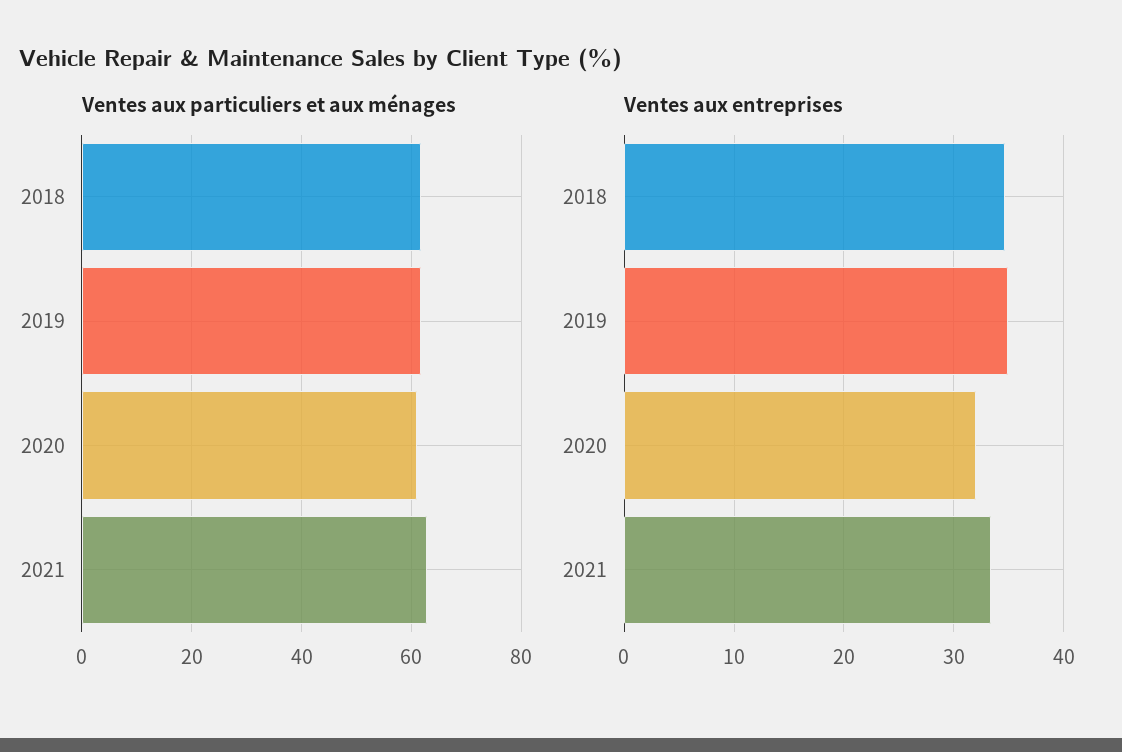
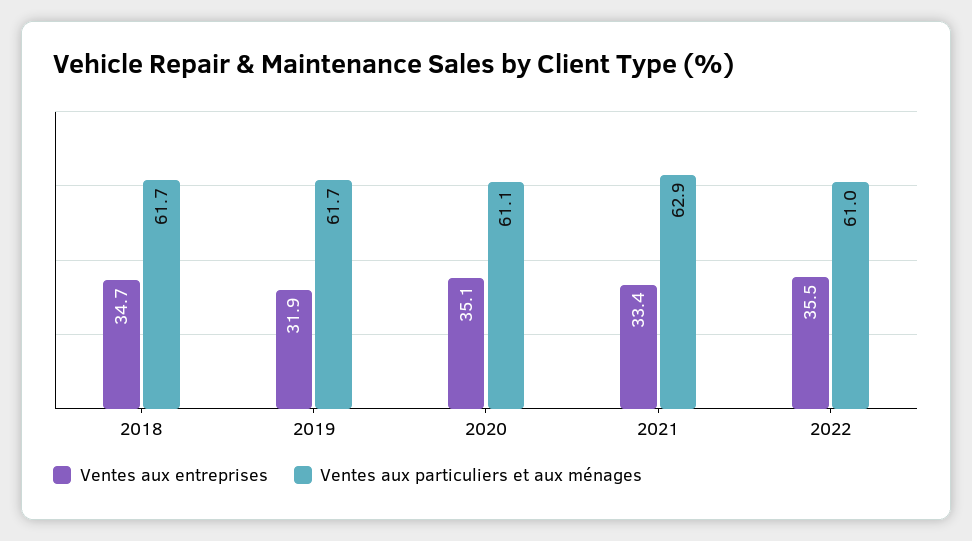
Ventes aux entreprises, 2019: 35 -> 31.9
Ventes aux entreprises, 2020: 32 -> 35.1
Ventes aux entreprises, 2022: none -> 35.5
Ventes aux particuliers et aux ménages, 2022: none -> 61

